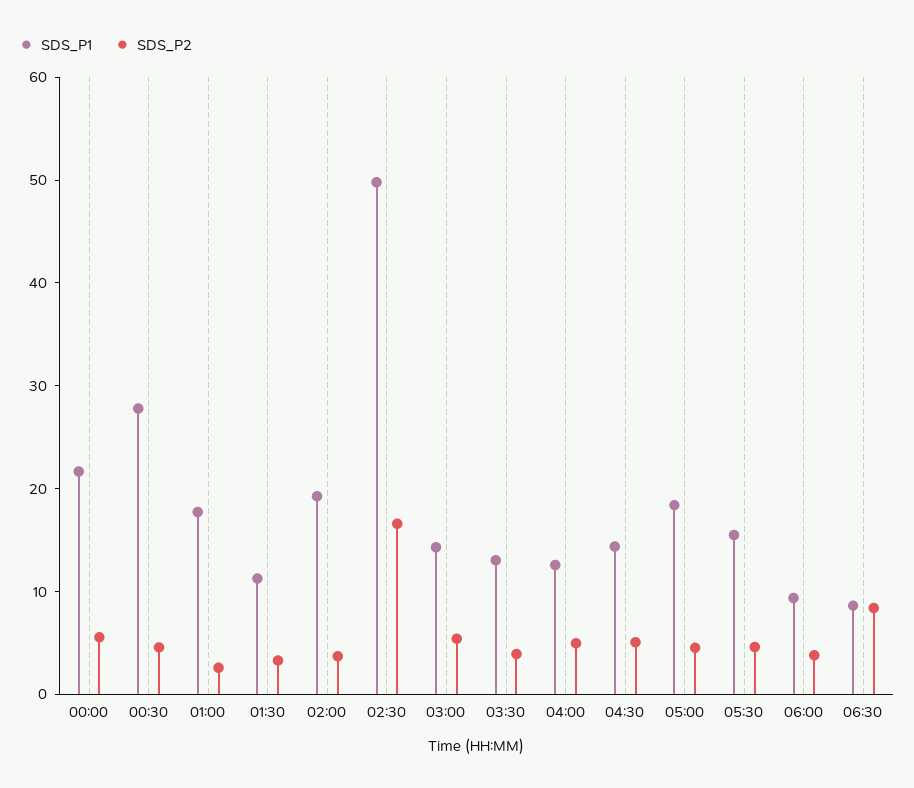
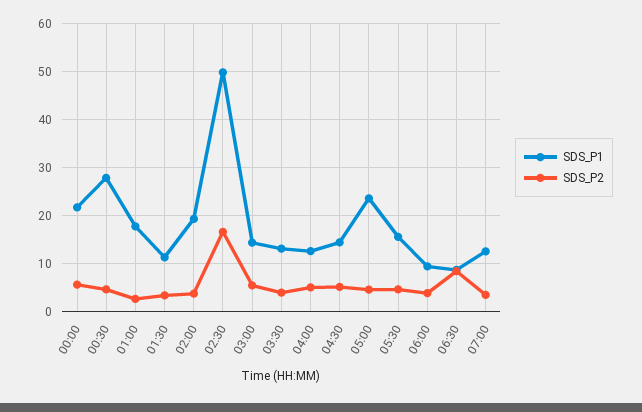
SDS_P1, 05:00: 18 -> 24
SDS_P1, 07:00: none -> 12
SDS_P2, 07:00: none -> 4

